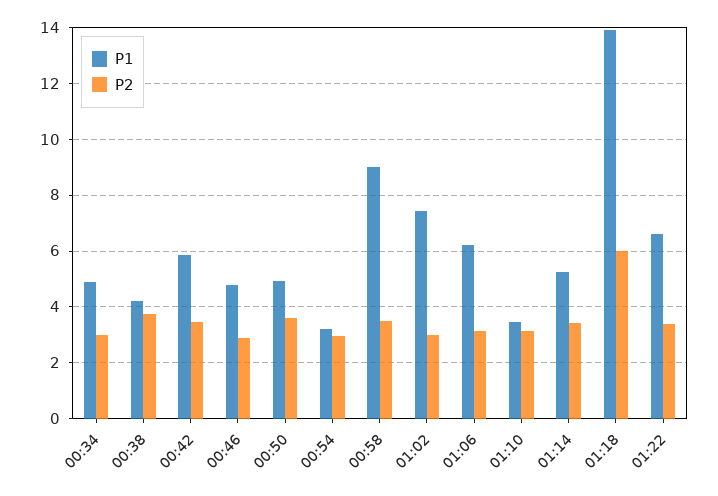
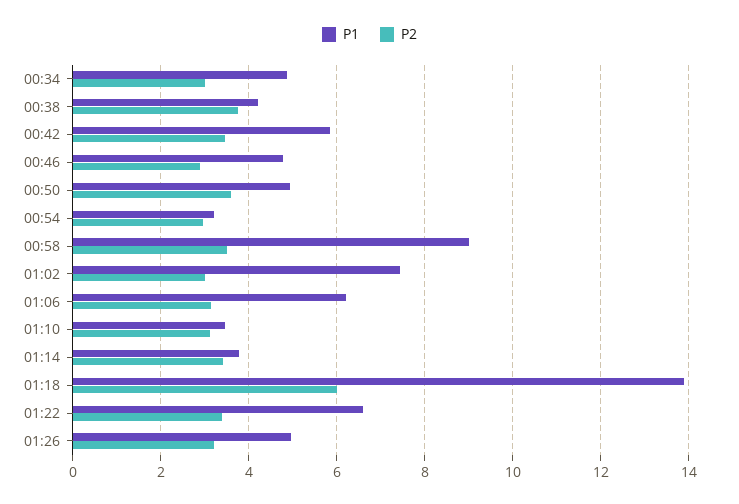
P1, 01:14: 5.25 -> 3.8
P1, 01:26: none -> 5
P2, 01:26: none -> 3.2

